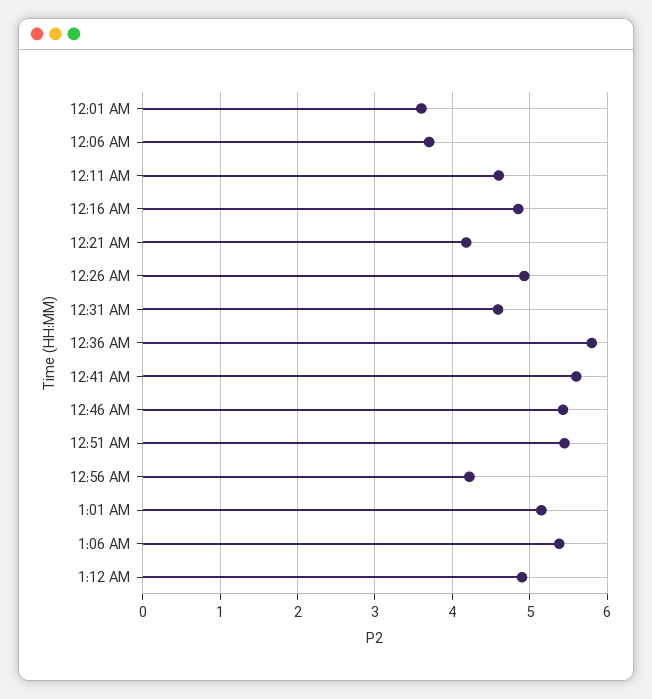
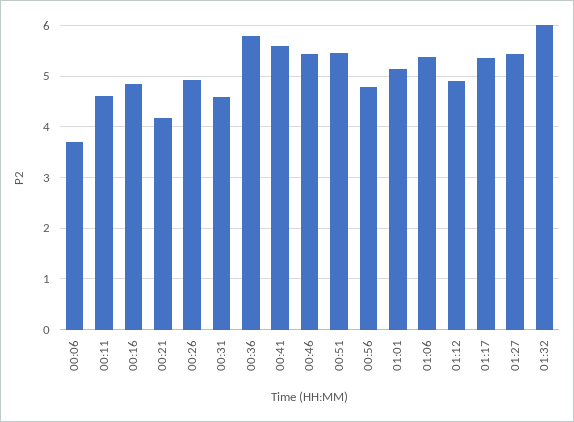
12:01 AM: 3.6 -> none
12:56 AM: 4.2 -> 4.8
01:17: none -> 5.4
01:27: none -> 5.4
01:32: none -> 6

